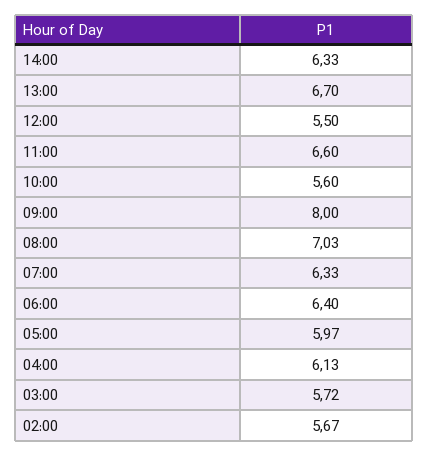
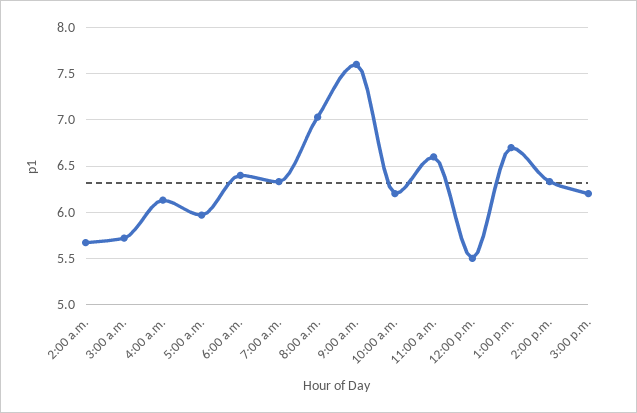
10:00: 5.6 -> 6.2
09:00: 8 -> 7.6
3:00 p.m.: none -> 6.2

